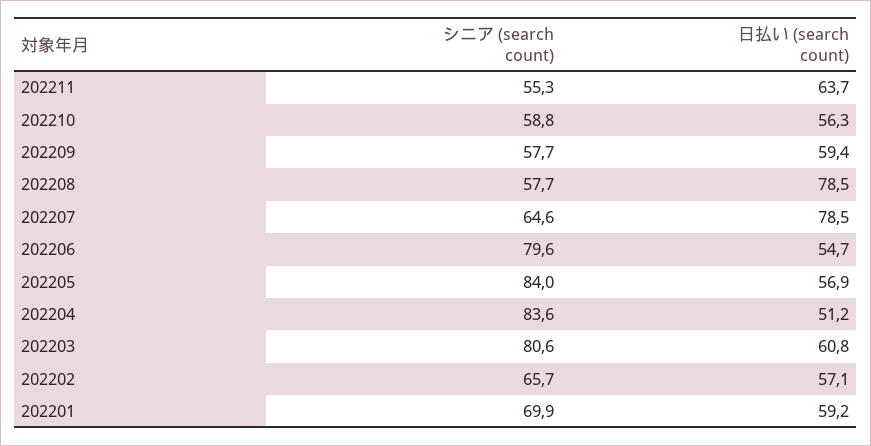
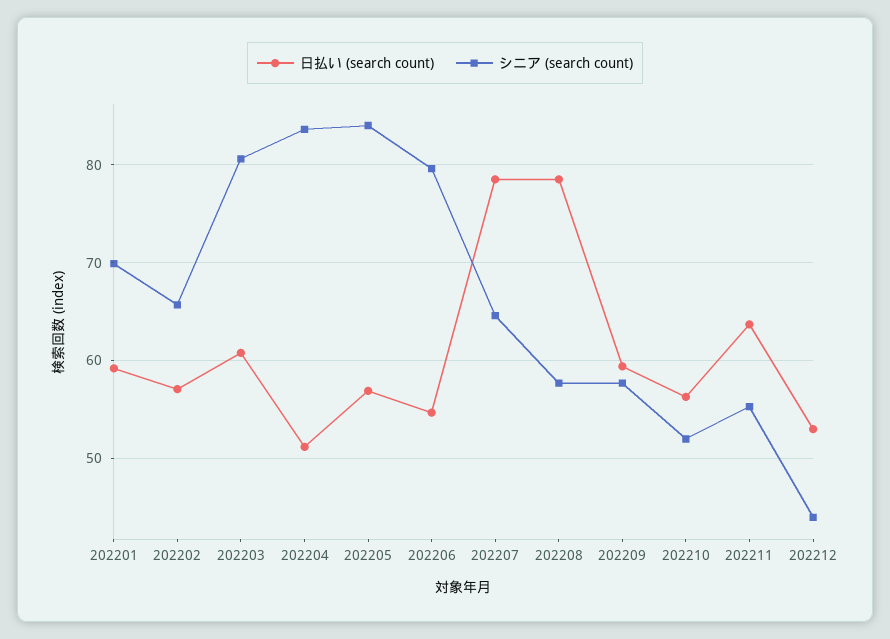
シニア (search count), 202210: 58.8 -> 52
日払い (search count), 202212: none -> 53
シニア (search count), 202212: none -> 44

